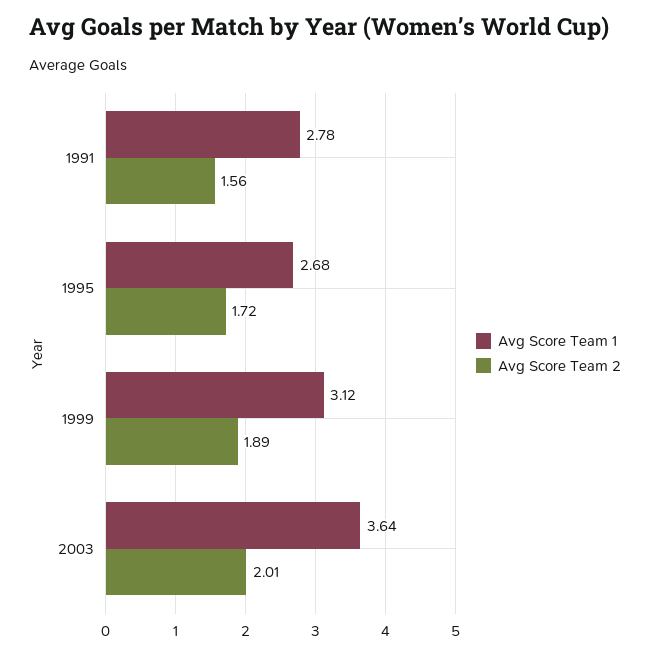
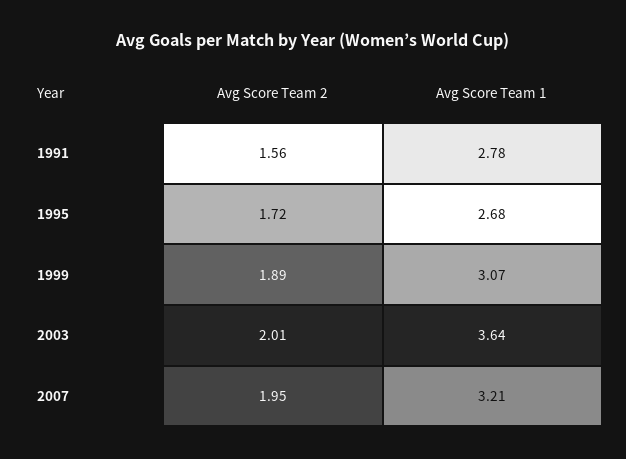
Avg Score Team 1, 1999: 3.12 -> 3.07
Avg Score Team 2, 2007: none -> 1.95
Avg Score Team 1, 2007: none -> 3.21

